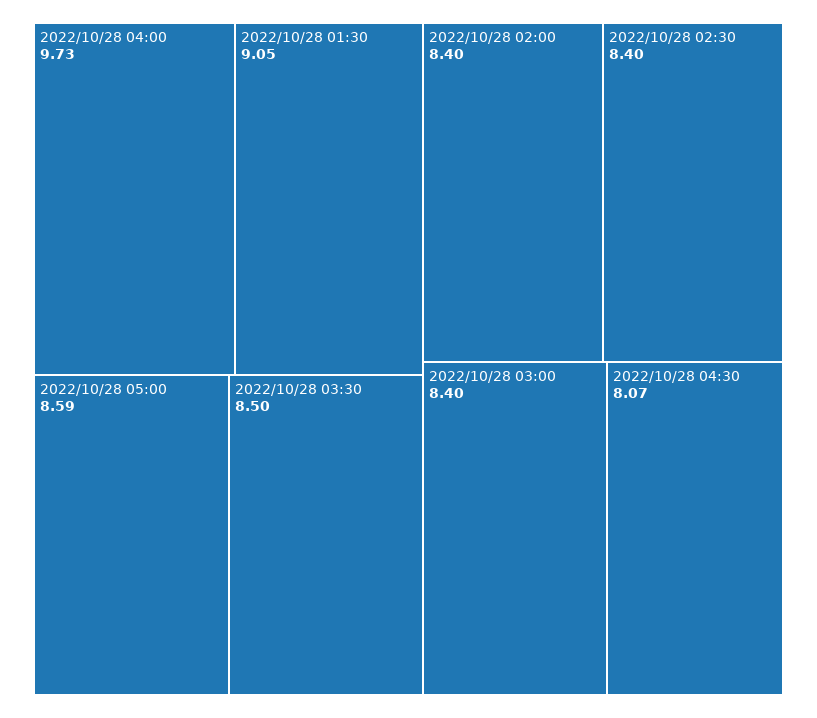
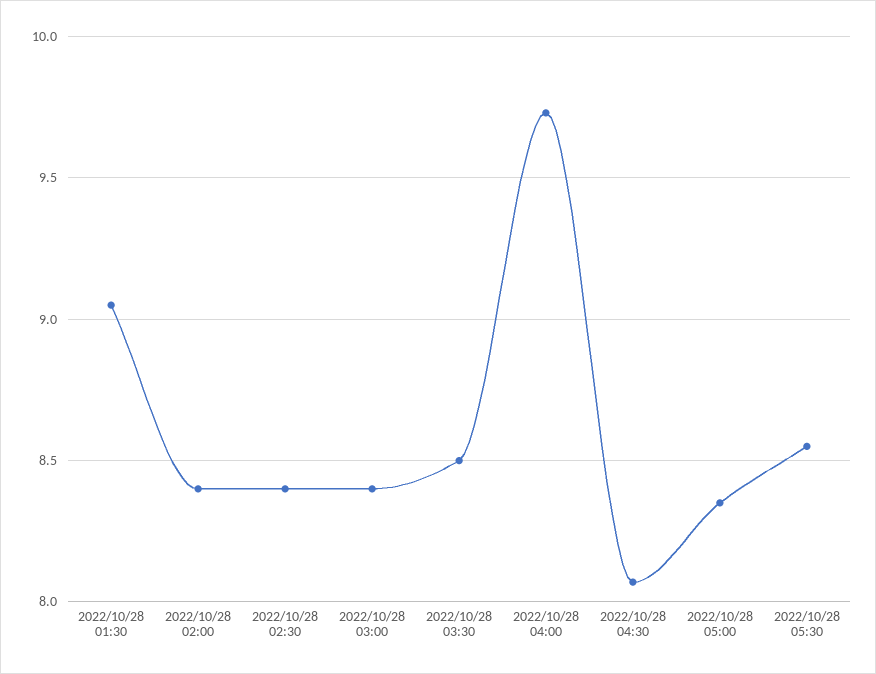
2022/10/28 05:00: 8.59 -> 8.35
2022/10/28 05:30: none -> 8.55

